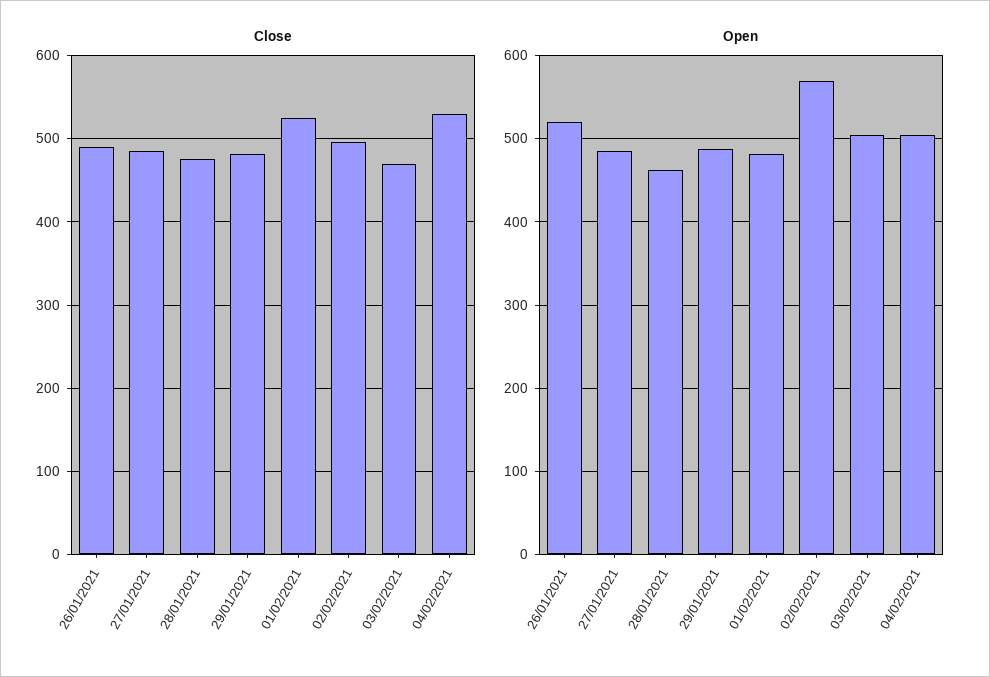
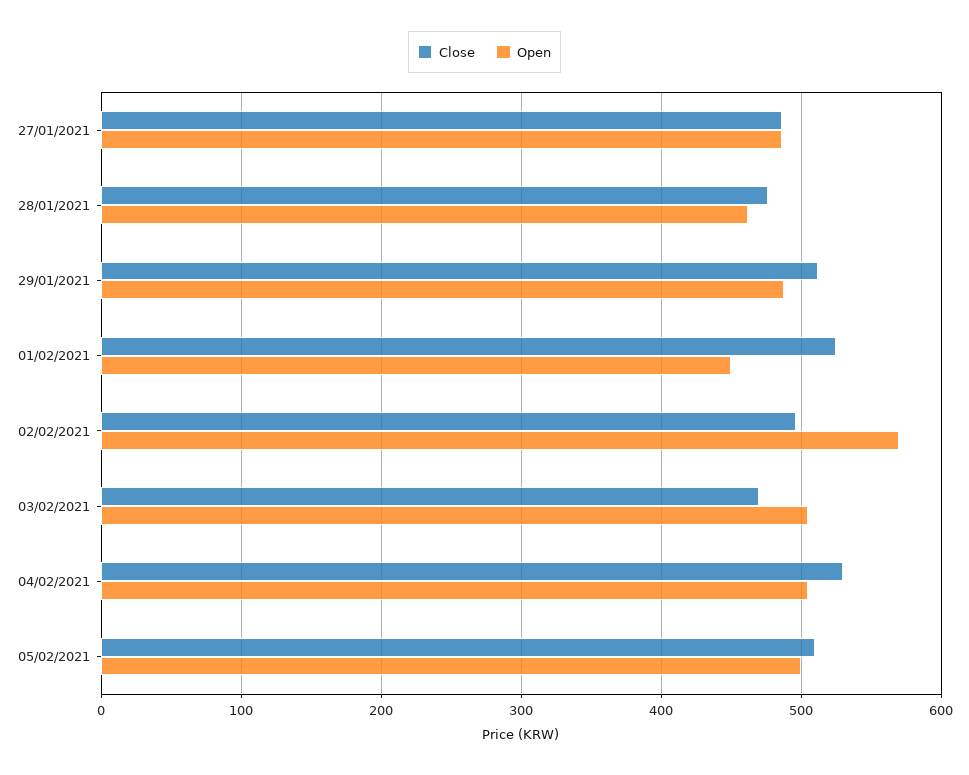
Close, 26/01/2021: 490 -> none
Close, 29/01/2021: 480 -> 510
Open, 26/01/2021: 520 -> none
Open, 01/02/2021: 480 -> 450
Close, 05/02/2021: none -> 510
Open, 05/02/2021: none -> 500

